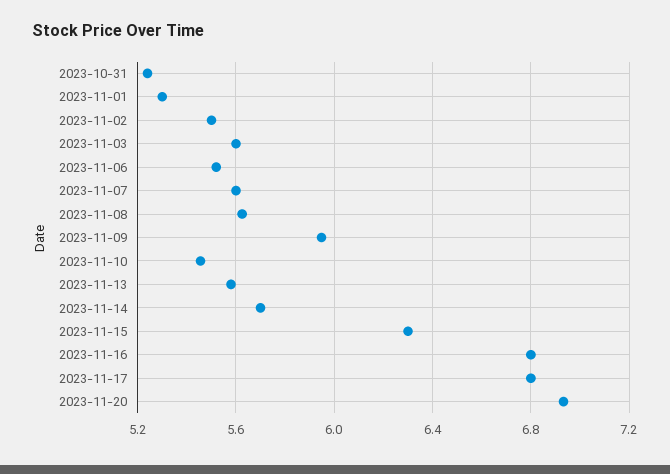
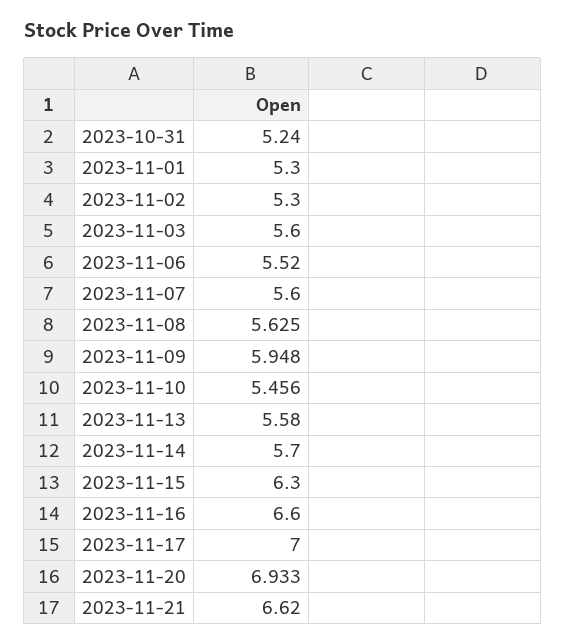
2023-11-02: 5.5 -> 5.3
2023-11-16: 6.8 -> 6.6
2023-11-17: 6.8 -> 7
2023-11-21: none -> 6.62

